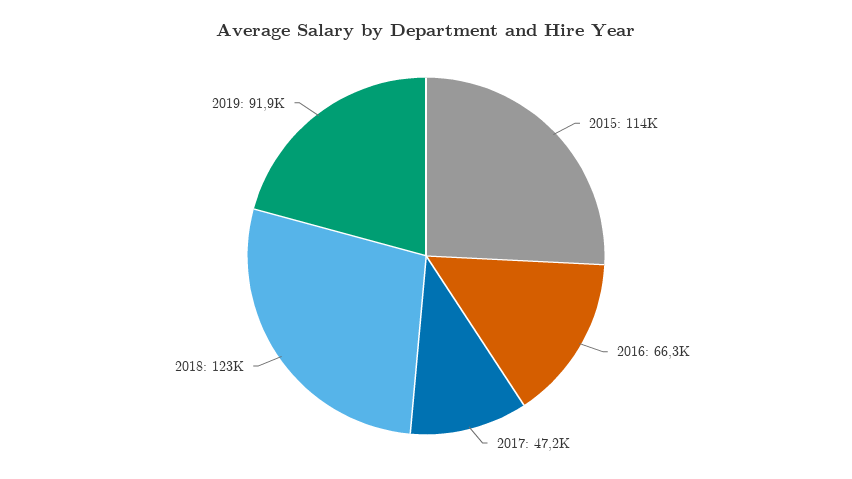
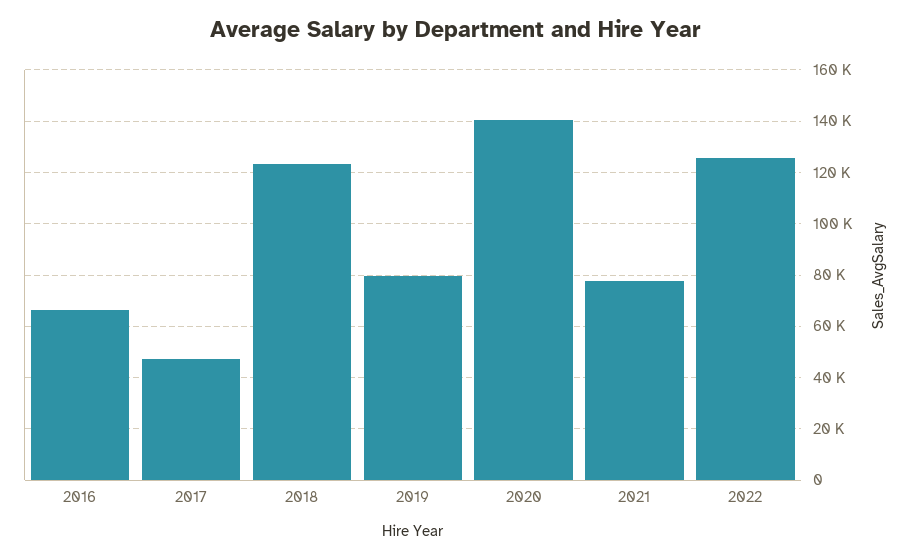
2015: 114000 -> none
2019: 91900 -> 80000
2020: none -> 140000
2021: none -> 77500
2022: none -> 125000

